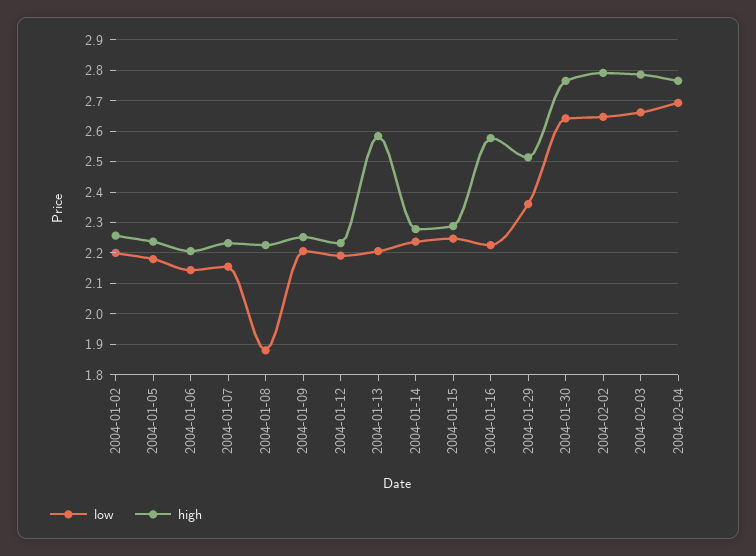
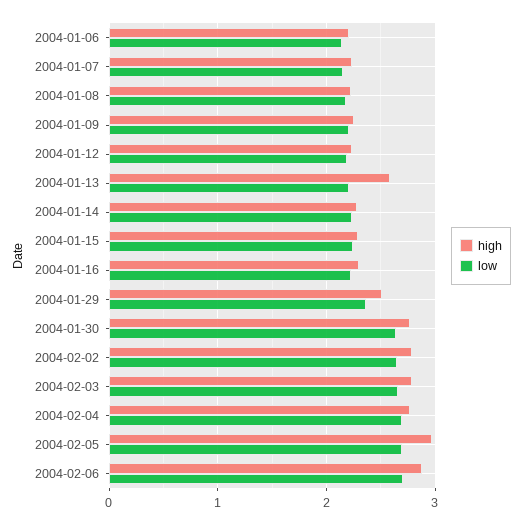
low, 2004-01-02: 2.2 -> none
high, 2004-01-02: 2.26 -> none
low, 2004-01-05: 2.18 -> none
high, 2004-01-05: 2.24 -> none
low, 2004-01-08: 1.88 -> 2.2
high, 2004-01-16: 2.58 -> 2.3
high, 2004-02-05: none -> 3
low, 2004-02-05: none -> 2.7
high, 2004-02-06: none -> 2.9
low, 2004-02-06: none -> 2.7

